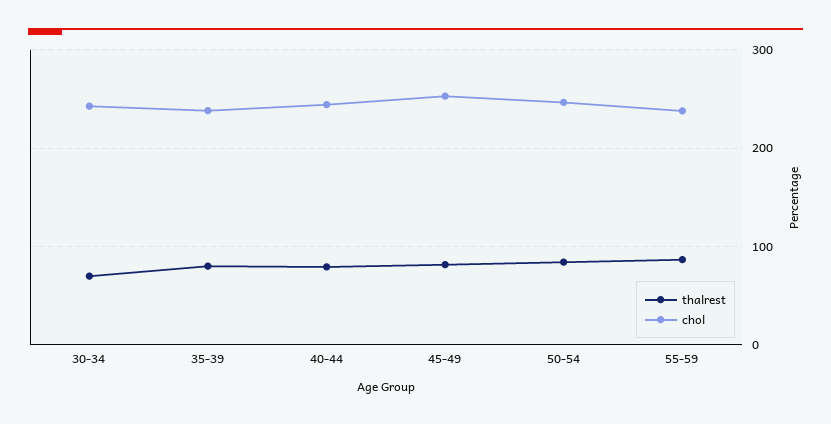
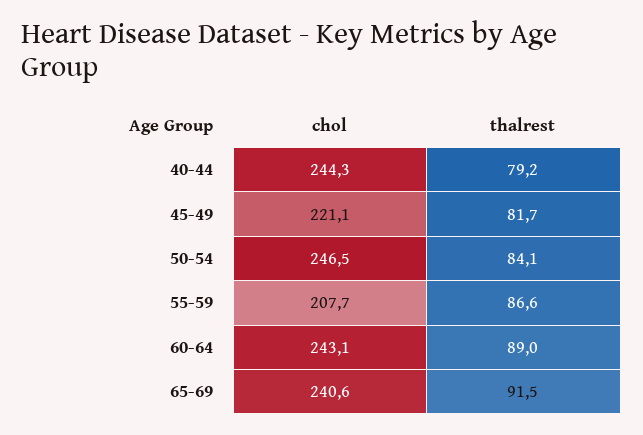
thalrest, 30-34: 70 -> none
chol, 30-34: 240 -> none
thalrest, 35-39: 80 -> none
chol, 35-39: 240 -> none
chol, 45-49: 250 -> 221.1
chol, 55-59: 240 -> 207.7
chol, 60-64: none -> 243.1
thalrest, 60-64: none -> 89
chol, 65-69: none -> 240.6
thalrest, 65-69: none -> 91.5

